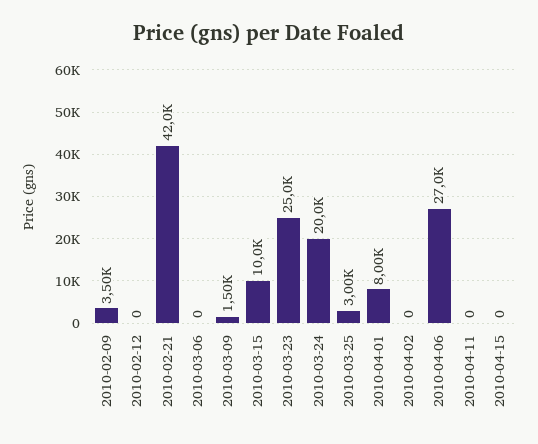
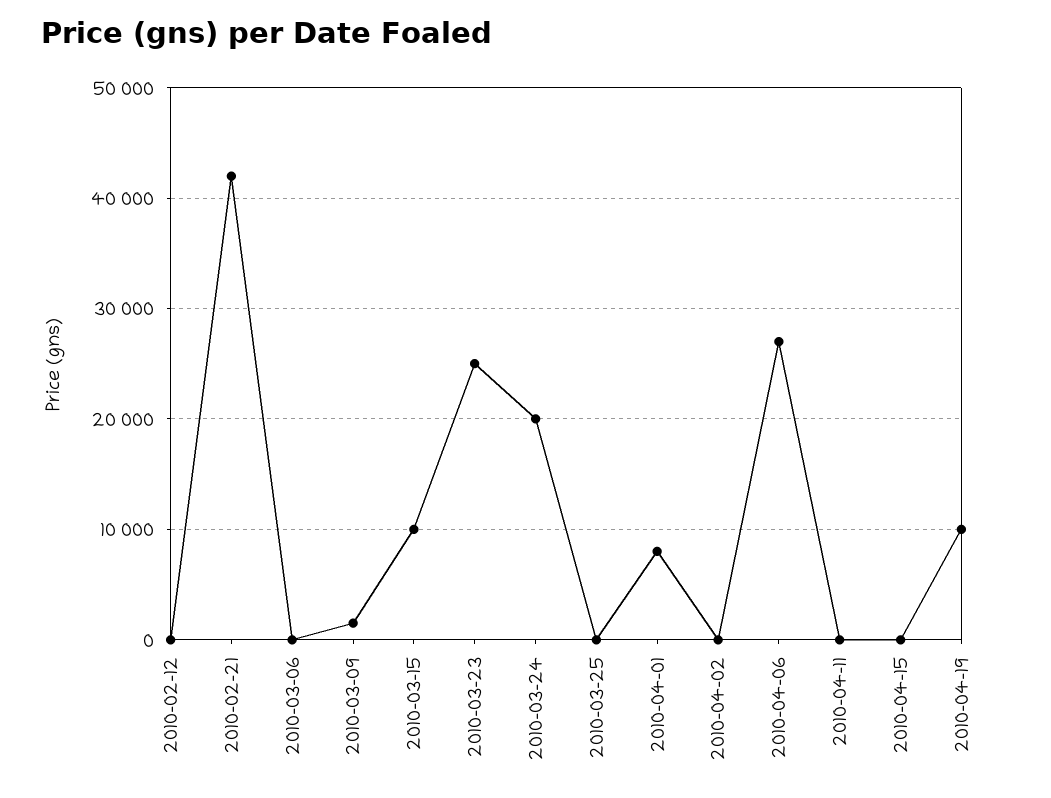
2010-02-09: 3500 -> none
2010-03-25: 3000 -> 0
2010-04-19: none -> 10000

